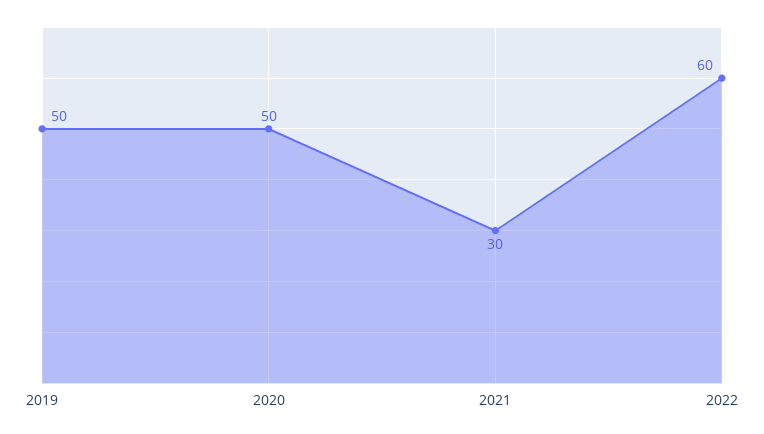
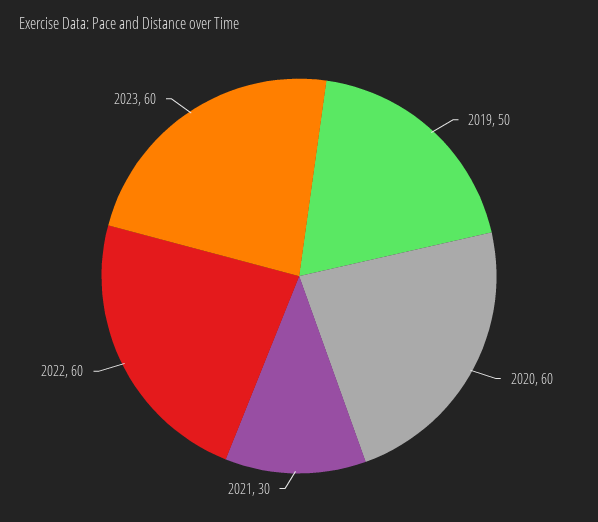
2020: 50 -> 60
2023: none -> 60

